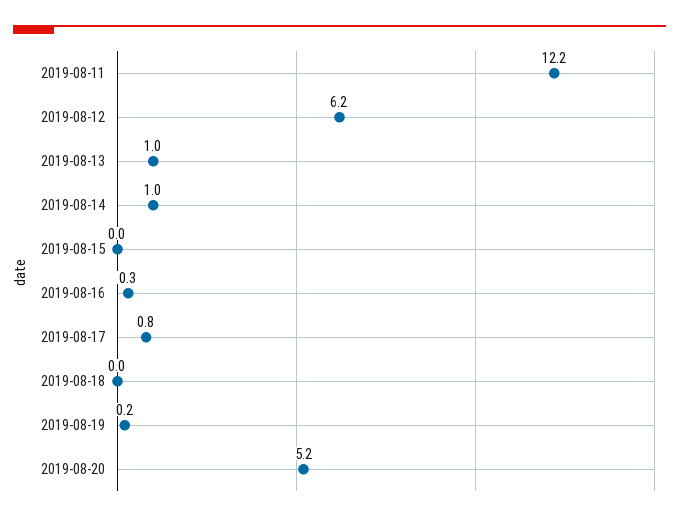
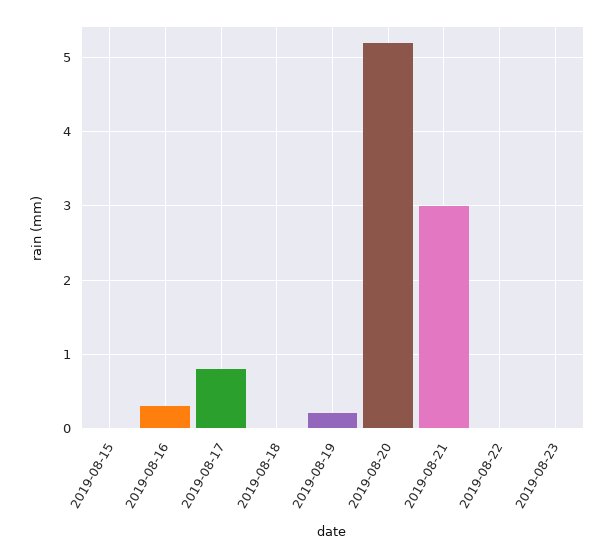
2019-08-11: 12.2 -> none
2019-08-12: 6.2 -> none
2019-08-13: 1 -> none
2019-08-14: 1 -> none
2019-08-21: none -> 3
2019-08-22: none -> 0
2019-08-23: none -> 0

